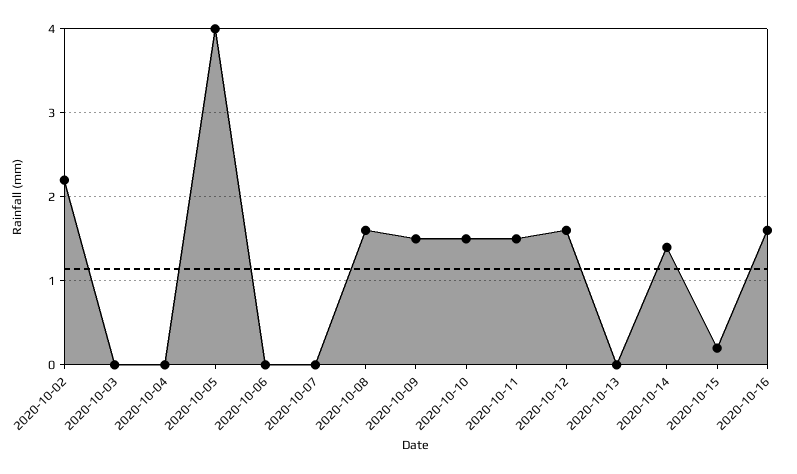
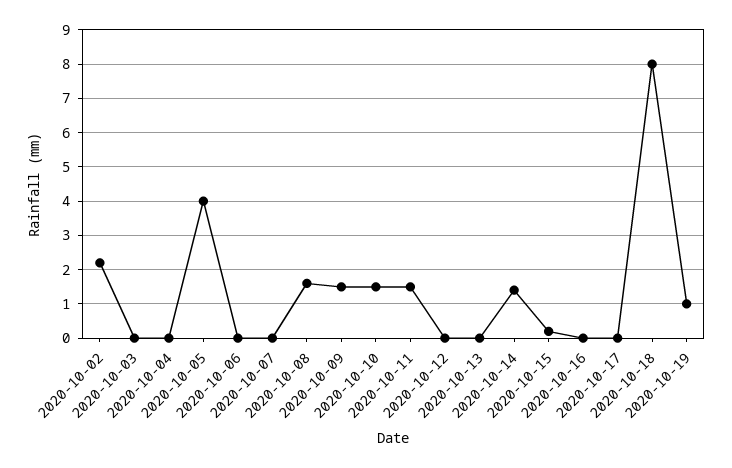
2020-10-12: 1.6 -> 0
2020-10-16: 1.6 -> 0
2020-10-17: none -> 0
2020-10-18: none -> 8
2020-10-19: none -> 1

